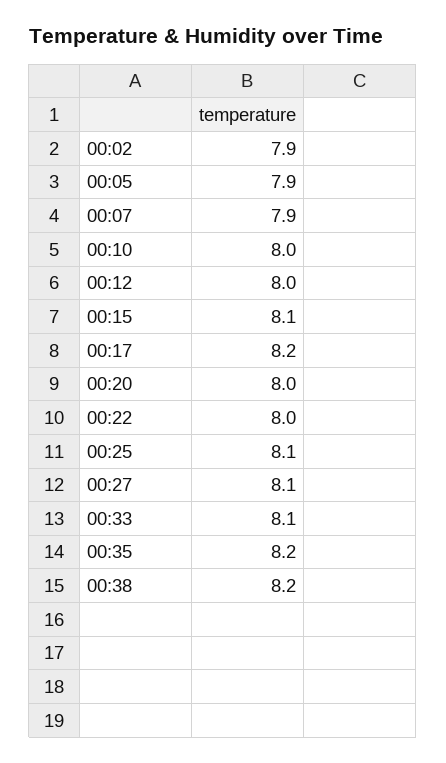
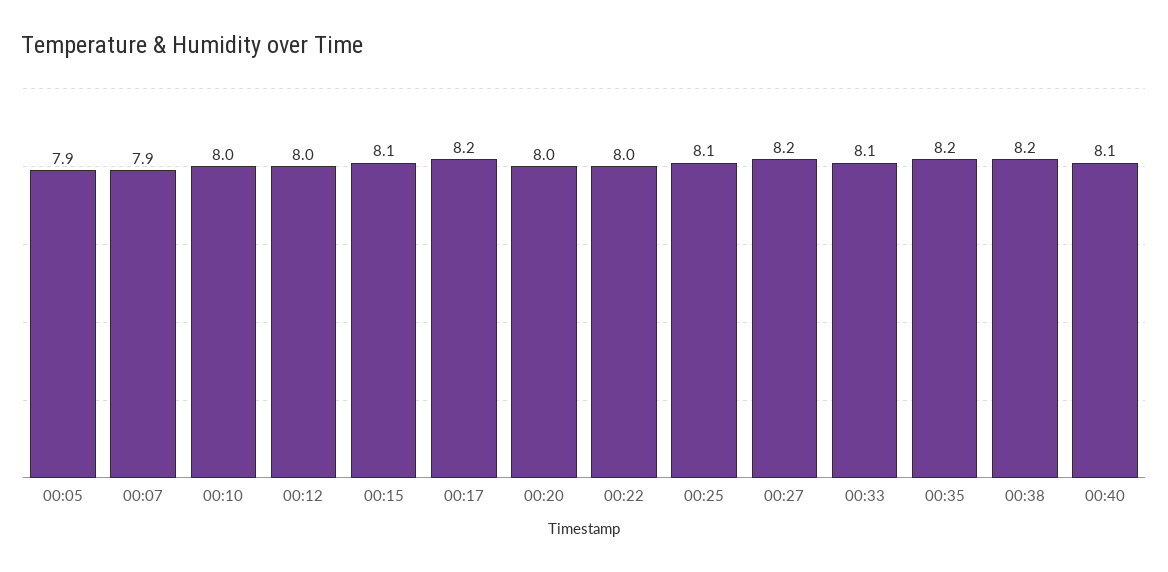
00:02: 7.9 -> none
00:27: 8.1 -> 8.2
00:40: none -> 8.1

